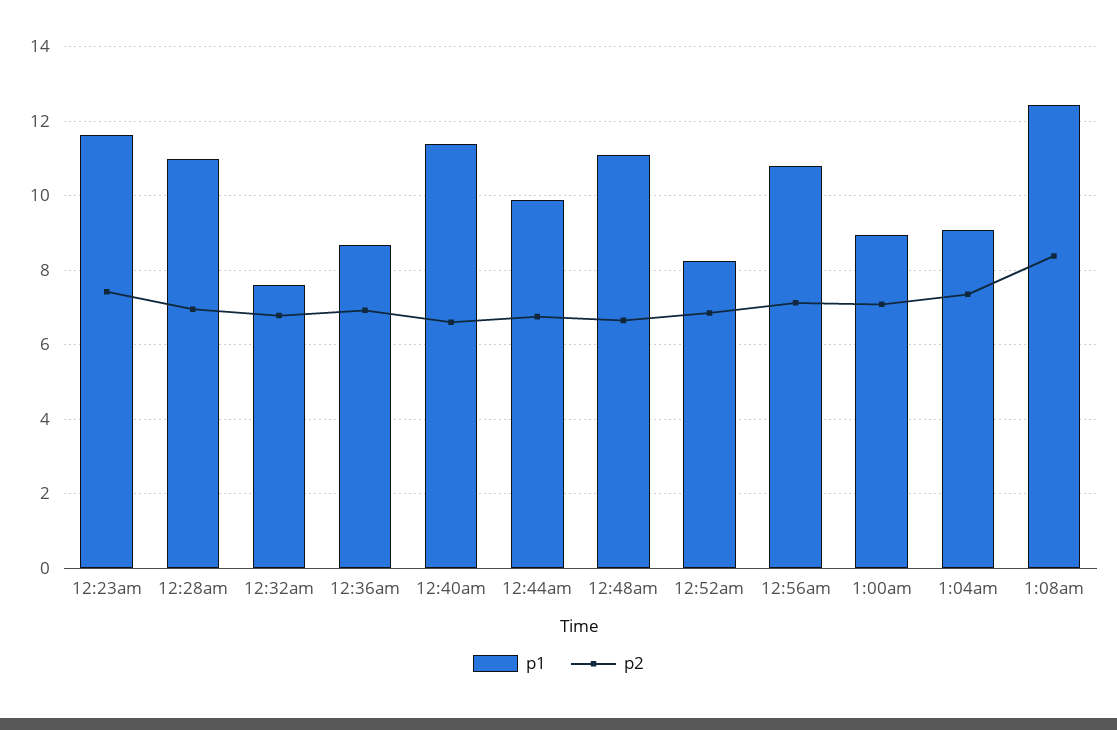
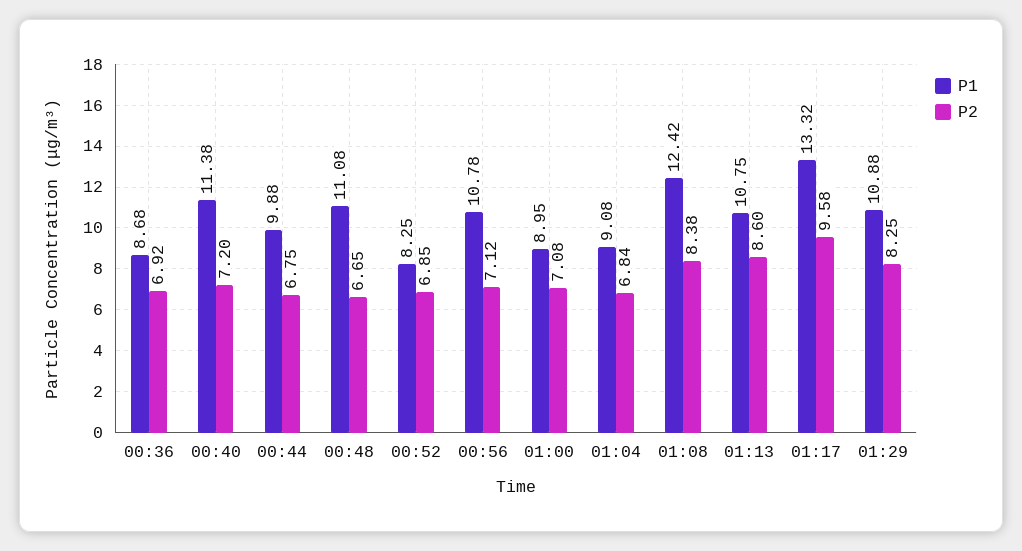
p1, 12:23am: 11.6 -> none
p2, 12:23am: 7.4 -> none
p1, 12:28am: 11 -> none
p2, 12:28am: 7 -> none
p1, 12:32am: 7.6 -> none
p2, 12:32am: 6.8 -> none
p2, 12:40am: 6.6 -> 7.2
p2, 1:04am: 7.4 -> 6.84
p1, 01:13: none -> 10.75
p2, 01:13: none -> 8.6
p1, 01:17: none -> 13.32
p2, 01:17: none -> 9.58
p1, 01:29: none -> 10.88
p2, 01:29: none -> 8.25

